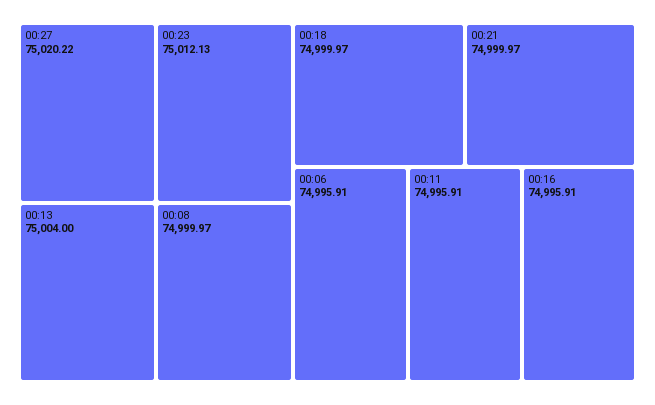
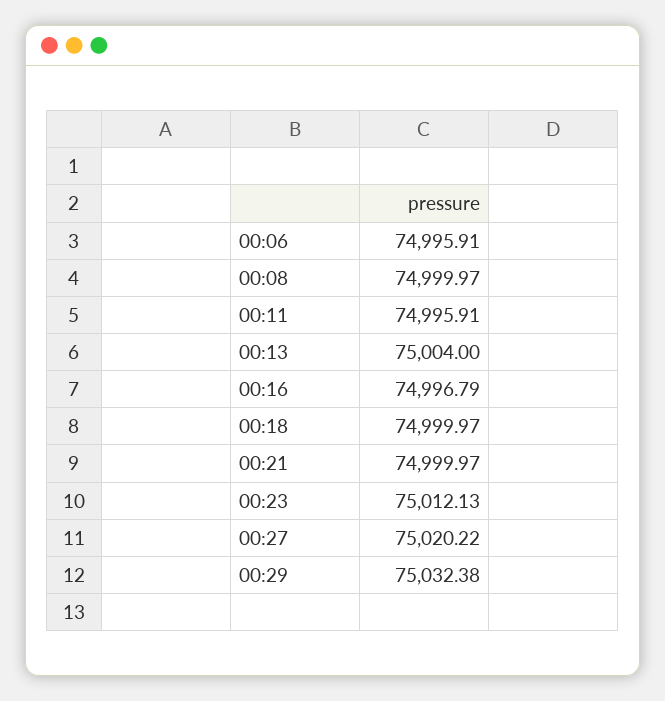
00:16: 74995.91 -> 74996.79
00:29: none -> 75032.38

